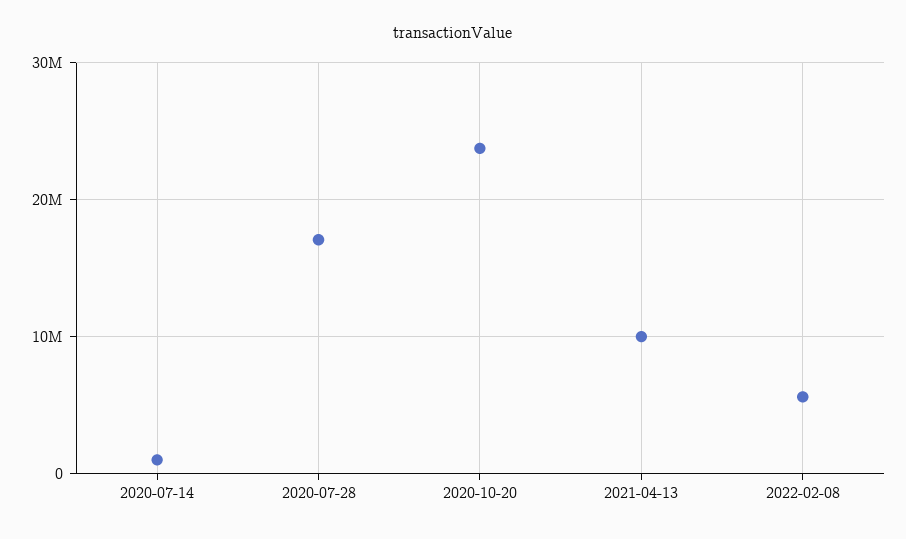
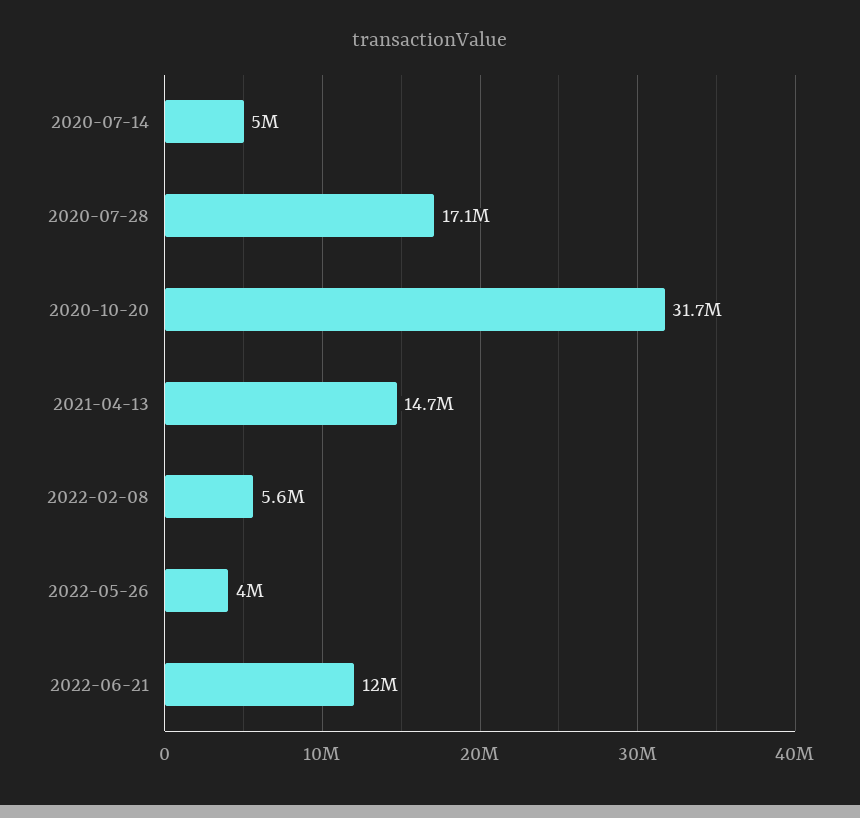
2020-07-14: 1000000 -> 5000000
2020-10-20: 24000000 -> 31700000
2021-04-13: 10000000 -> 14700000
2022-05-26: none -> 4000000
2022-06-21: none -> 12000000

